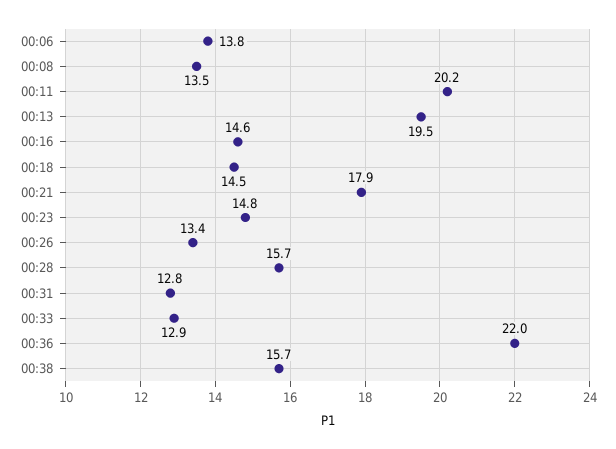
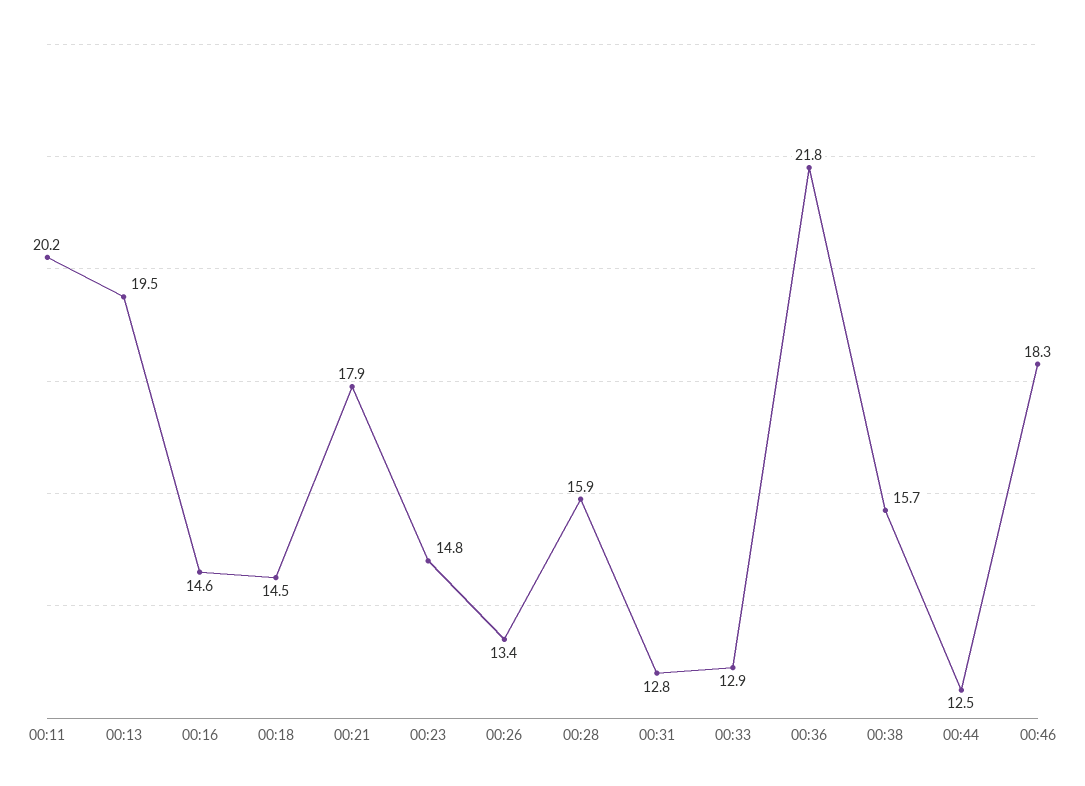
00:06: 13.8 -> none
00:08: 13.5 -> none
00:28: 15.7 -> 15.9
00:36: 22 -> 21.8
00:44: none -> 12.5
00:46: none -> 18.3

